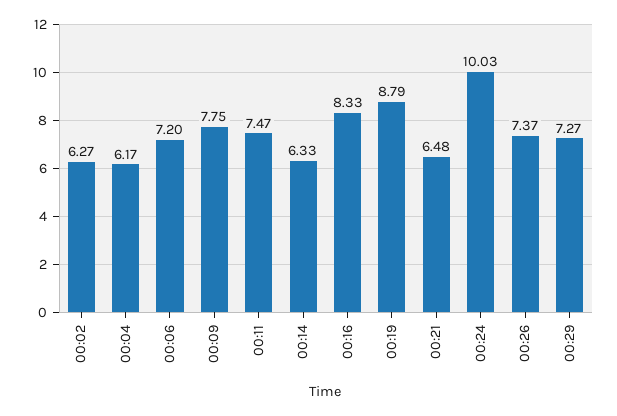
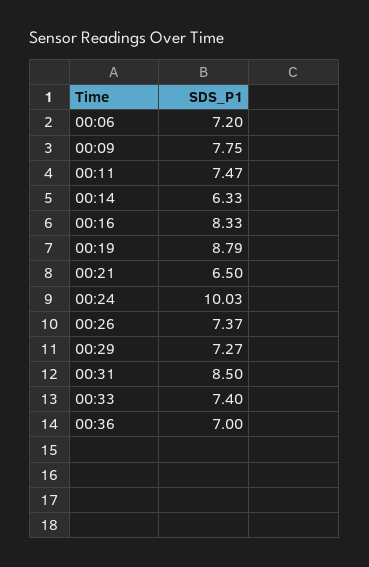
00:02: 6.27 -> none
00:04: 6.17 -> none
00:21: 6.48 -> 6.5
00:31: none -> 8.5
00:33: none -> 7.4
00:36: none -> 7

